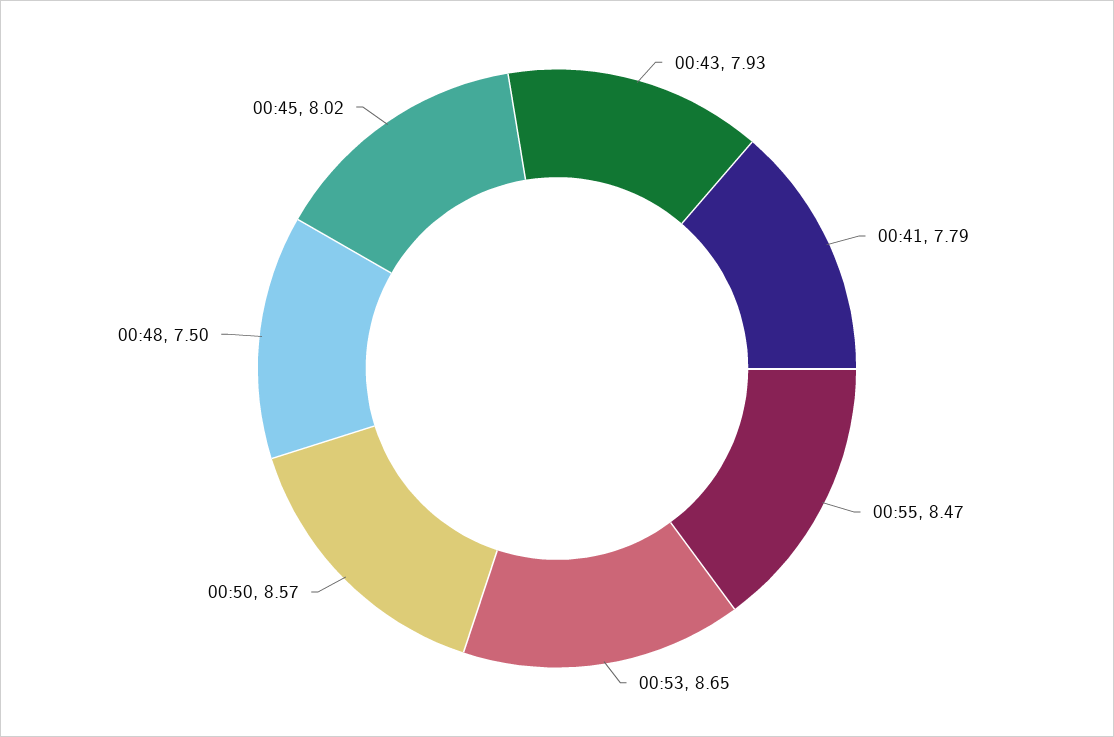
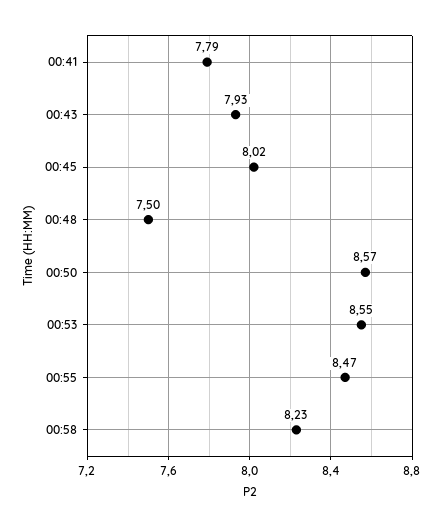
00:53: 8.65 -> 8.55
00:58: none -> 8.23

